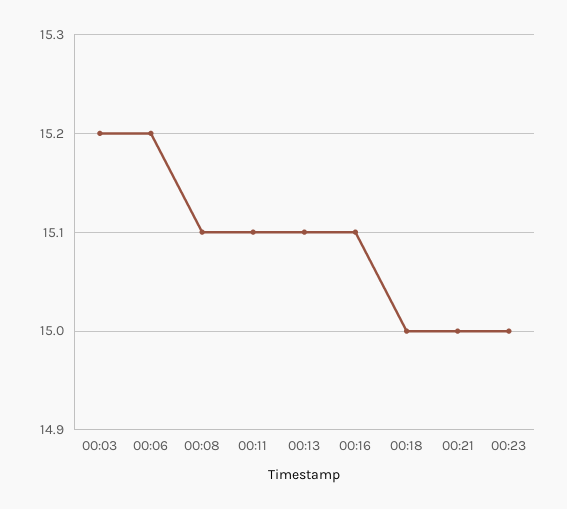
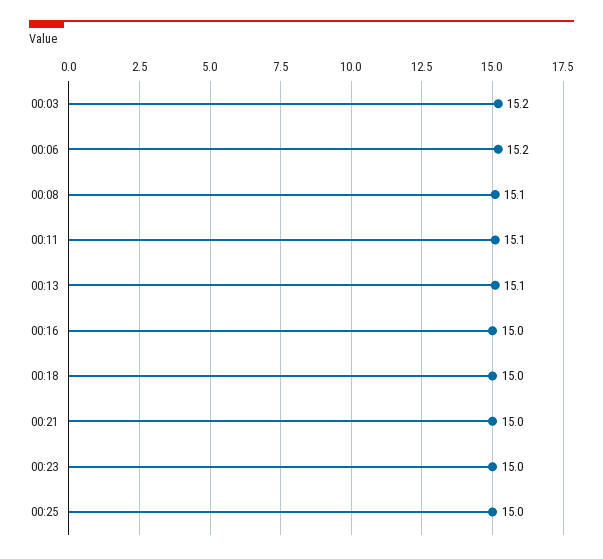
00:16: 15.1 -> 15
00:25: none -> 15

